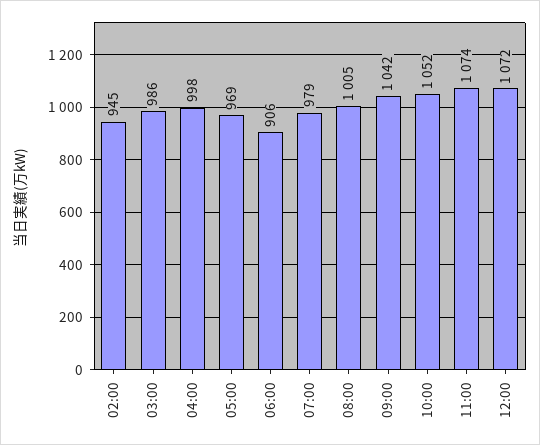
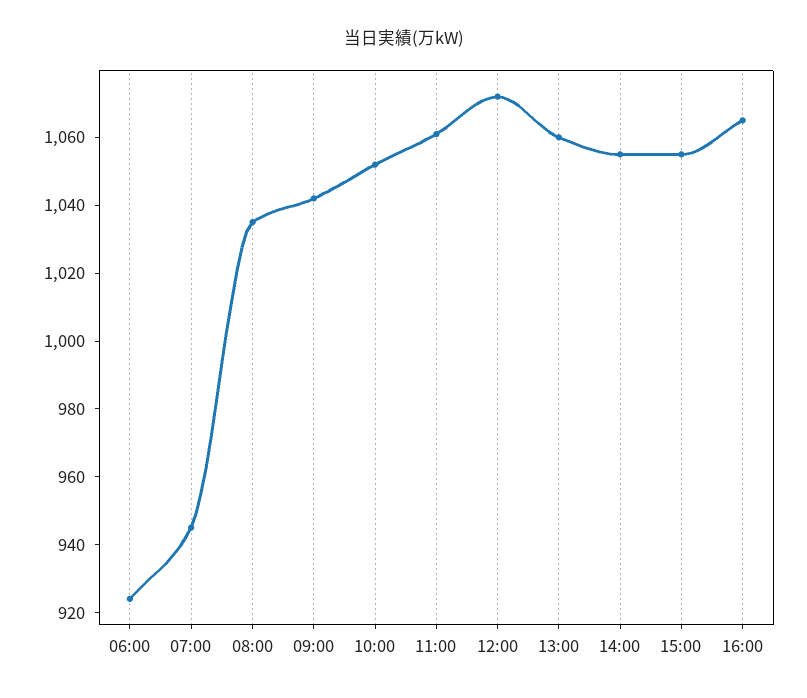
02:00: 945 -> none
03:00: 986 -> none
04:00: 998 -> none
05:00: 969 -> none
06:00: 906 -> 925
07:00: 979 -> 945
08:00: 1005 -> 1035
11:00: 1074 -> 1060
13:00: none -> 1060
14:00: none -> 1055
15:00: none -> 1055
16:00: none -> 1065

